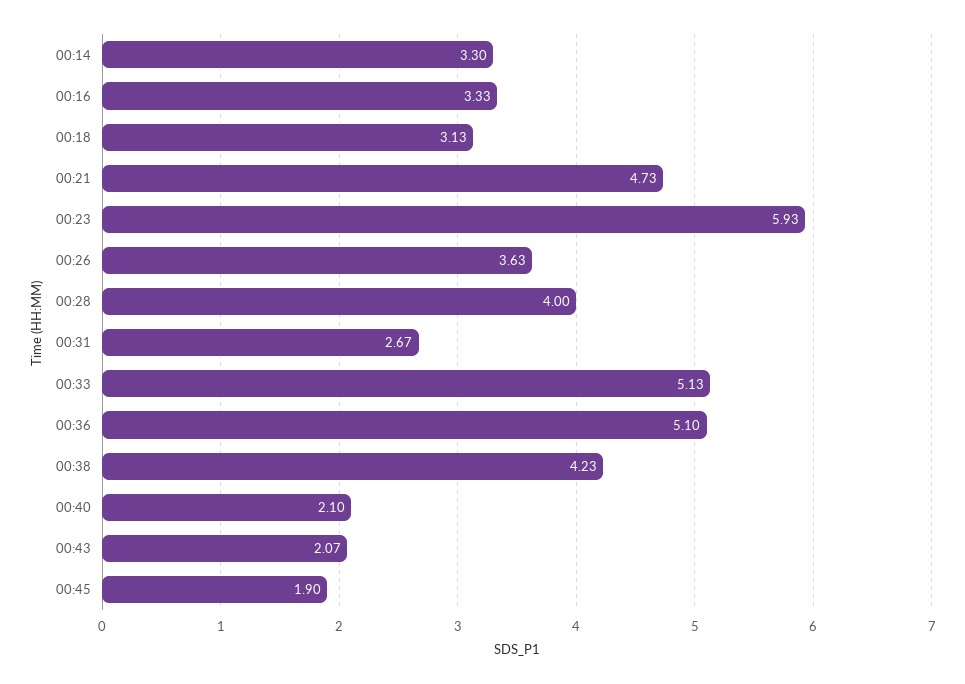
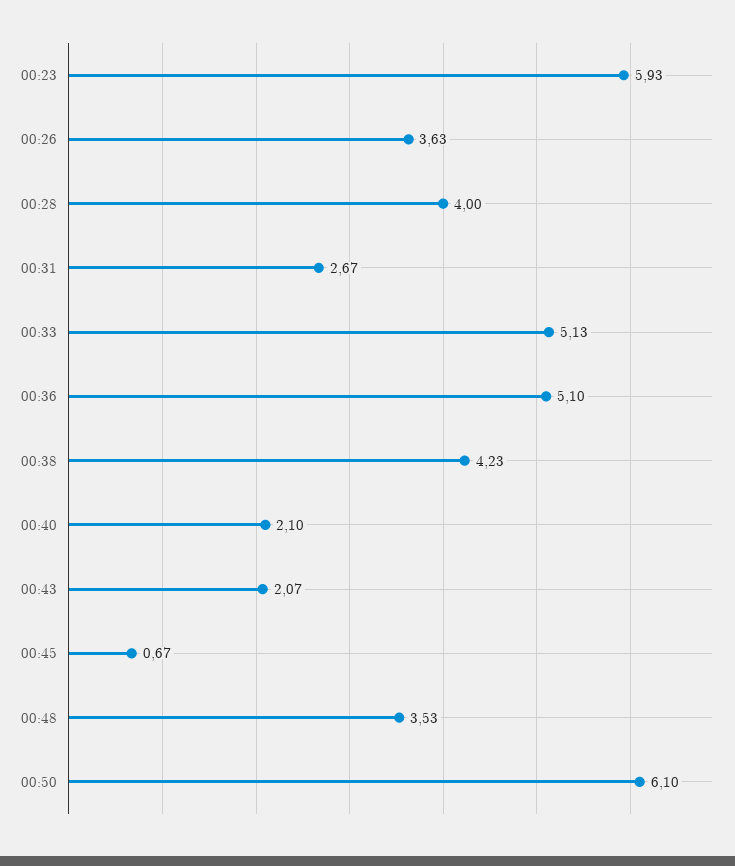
00:14: 3.3 -> none
00:16: 3.33 -> none
00:18: 3.13 -> none
00:21: 4.73 -> none
00:45: 1.9 -> 0.67
00:48: none -> 3.53
00:50: none -> 6.1

